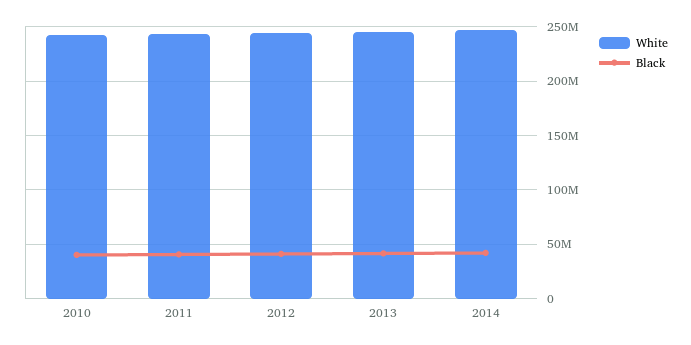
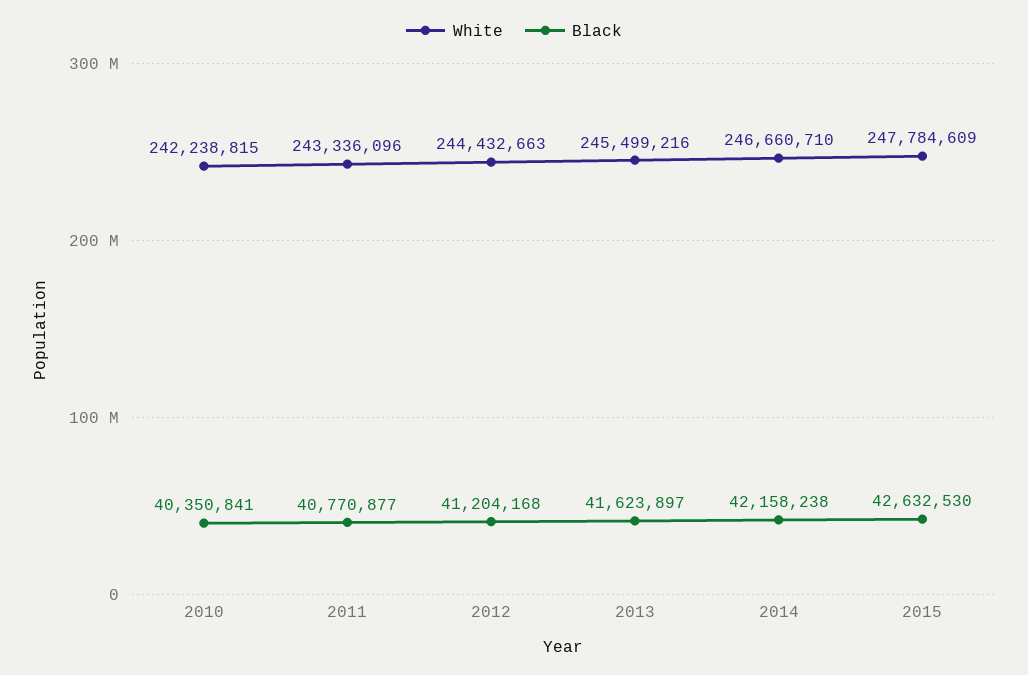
White, 2015: none -> 247784609
Black, 2015: none -> 42632530

